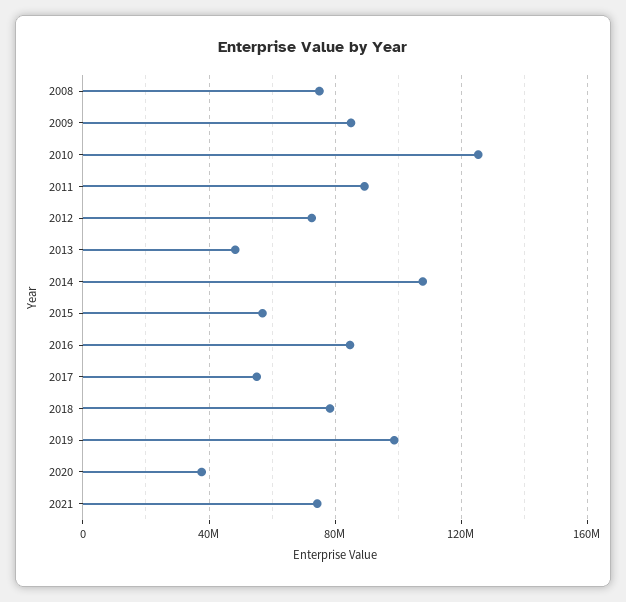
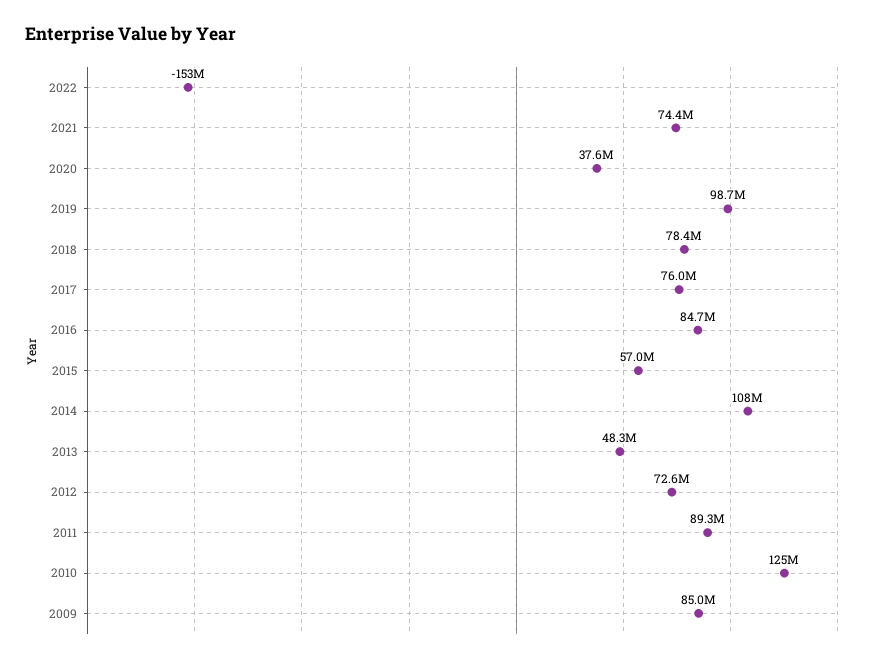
2008: 75000000 -> none
2017: 55000000 -> 76000000
2022: none -> -153000000

